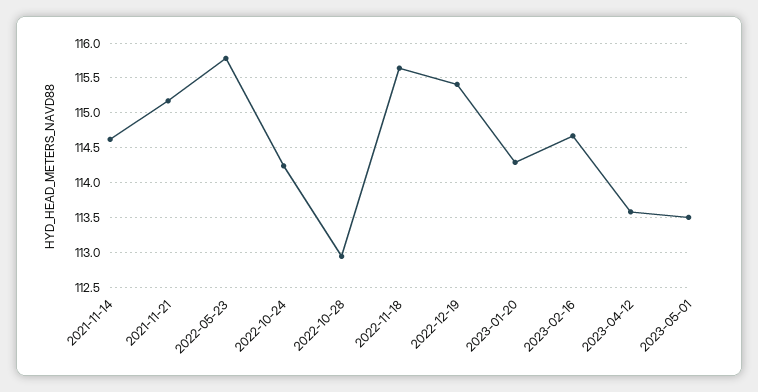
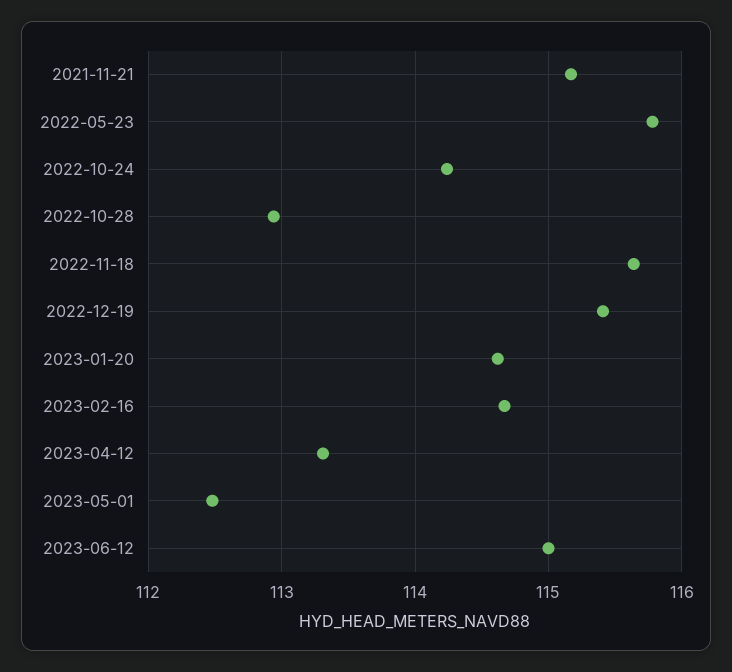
2021-11-14: 114.6 -> none
2023-01-20: 114.3 -> 114.6
2023-04-12: 113.6 -> 113.3
2023-05-01: 113.5 -> 112.5
2023-06-12: none -> 115

